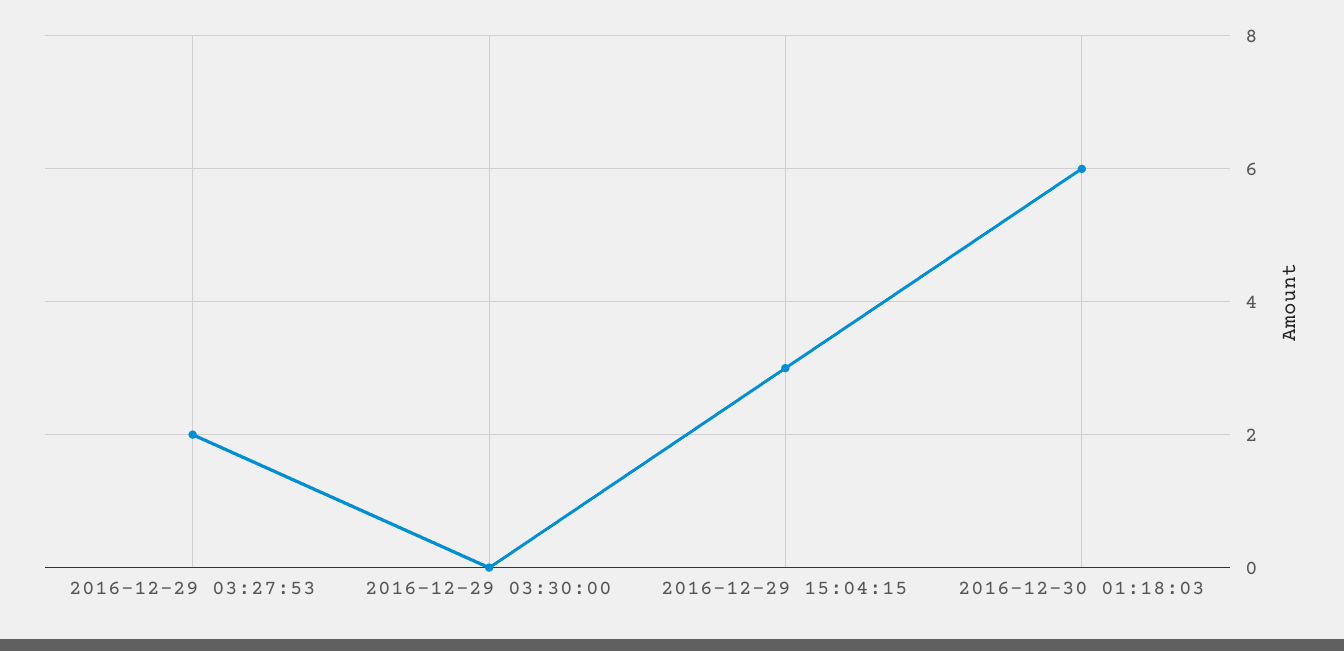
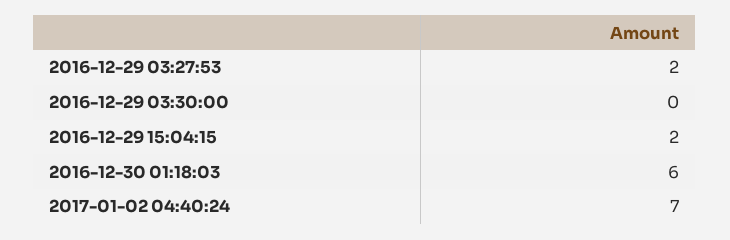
2016-12-29 15:04:15: 3 -> 2
2017-01-02 04:40:24: none -> 7

